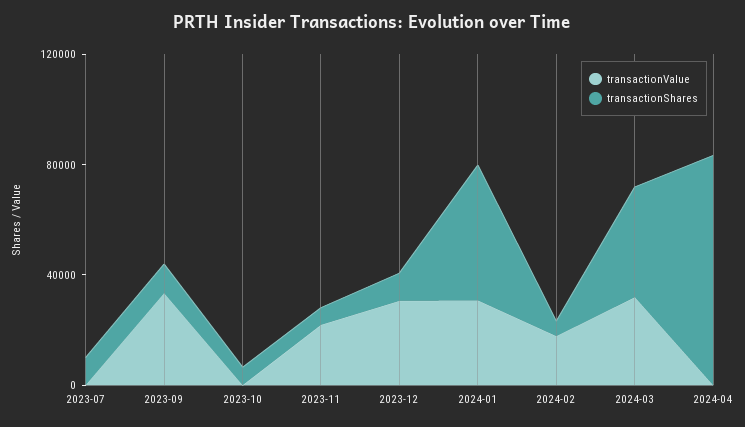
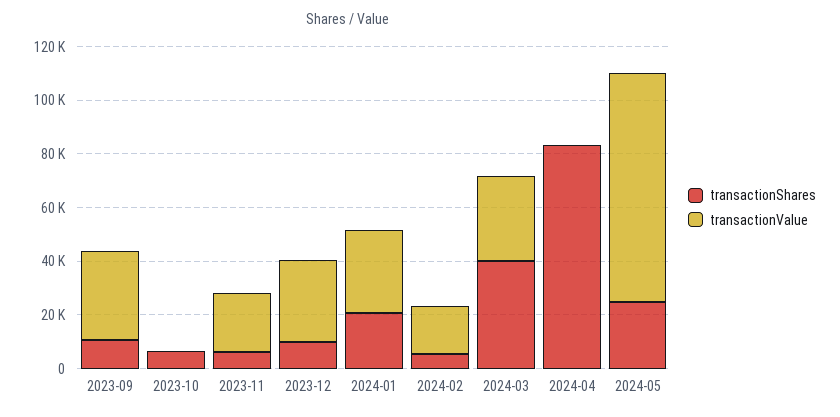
transactionValue, 2023-07: 0 -> none
transactionShares, 2023-07: 10000 -> none
transactionShares, 2024-01: 50000 -> 20000
transactionShares, 2024-05: none -> 25000
transactionValue, 2024-05: none -> 85000

